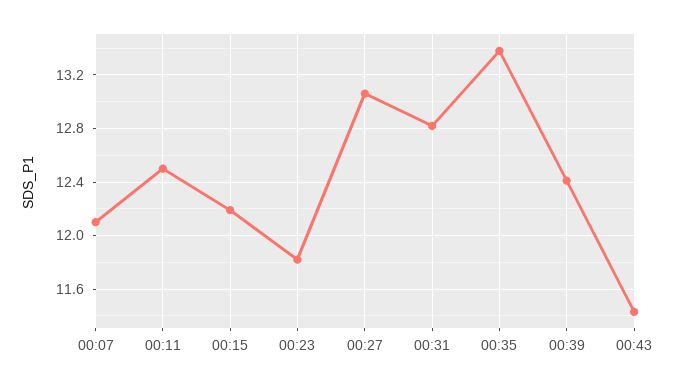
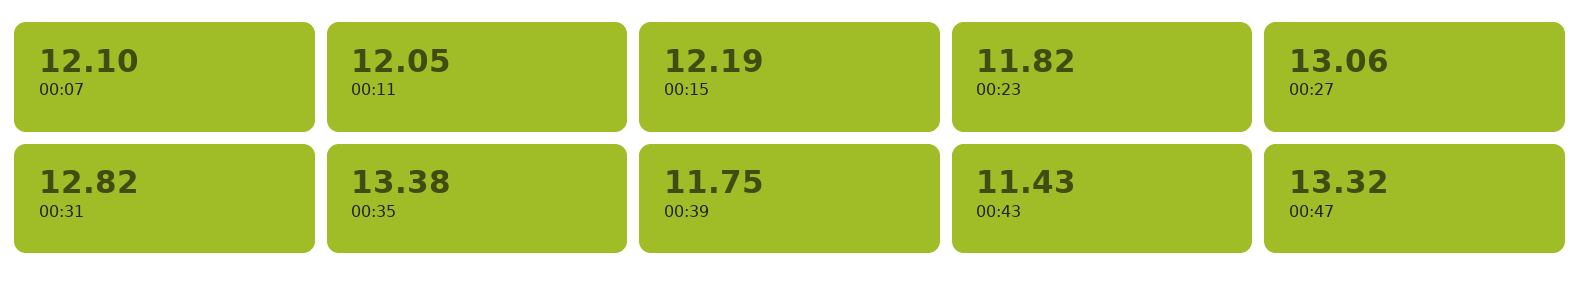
00:11: 12.5 -> 12.05
00:39: 12.4 -> 11.75
00:47: none -> 13.32

